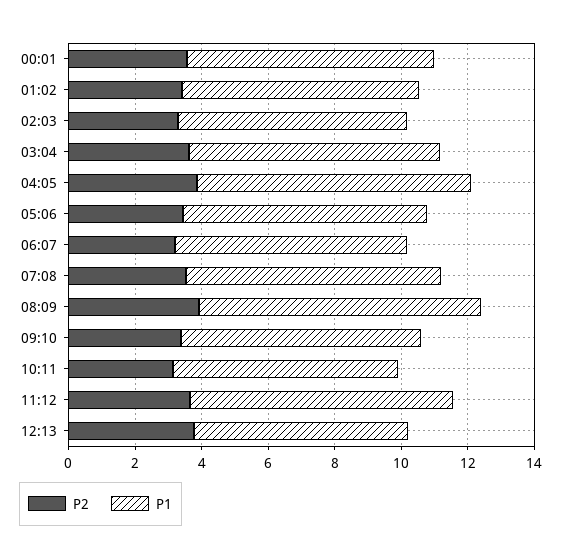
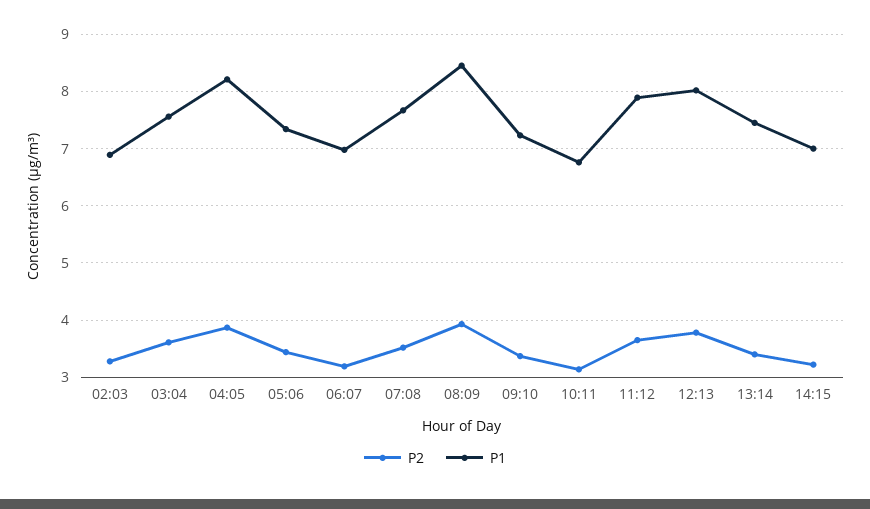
P2, 00:01: 3.5 -> none
P1, 00:01: 7.5 -> none
P2, 01:02: 3.5 -> none
P1, 01:02: 7 -> none
P1, 12:13: 6.5 -> 8
P2, 13:14: none -> 3.4
P1, 13:14: none -> 7.4
P2, 14:15: none -> 3.2
P1, 14:15: none -> 7

